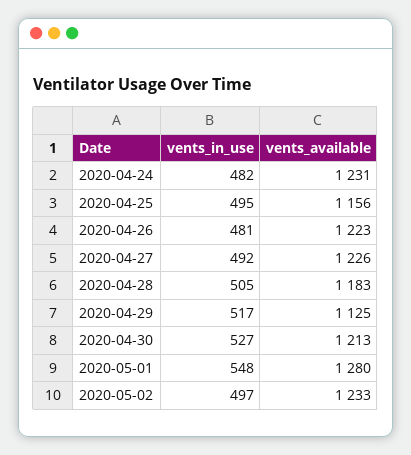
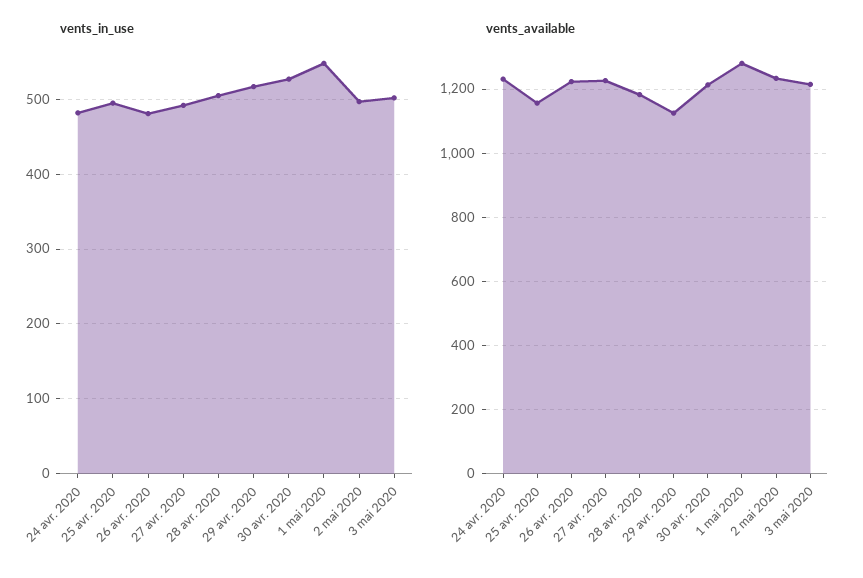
vents_in_use, 3 mai 2020: none -> 500
vents_available, 3 mai 2020: none -> 1220

